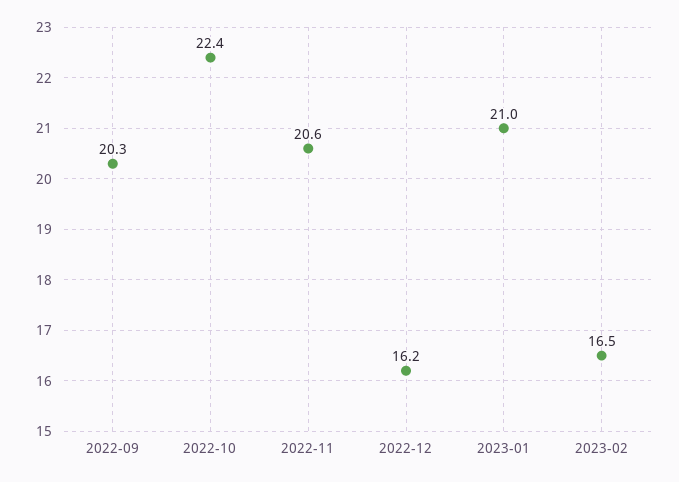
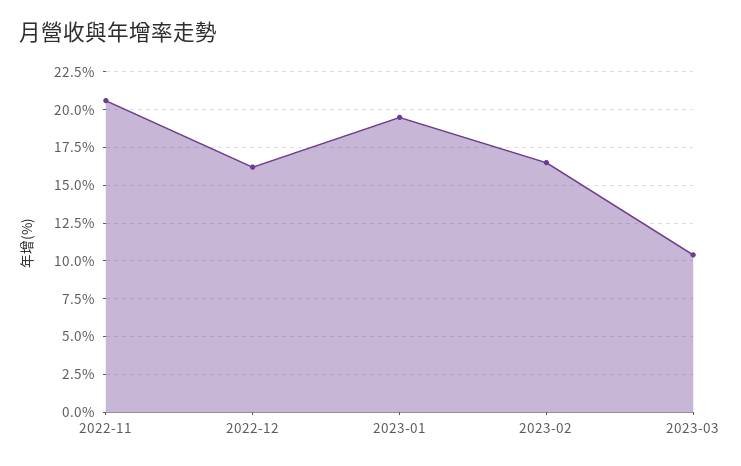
2022-09: 20.3 -> none
2022-10: 22.4 -> none
2023-01: 21 -> 19.5
2023-03: none -> 10.5

